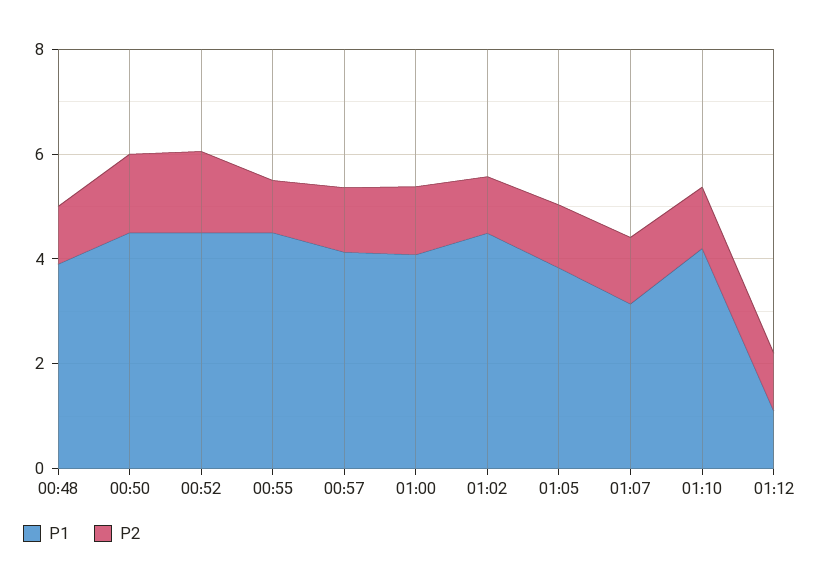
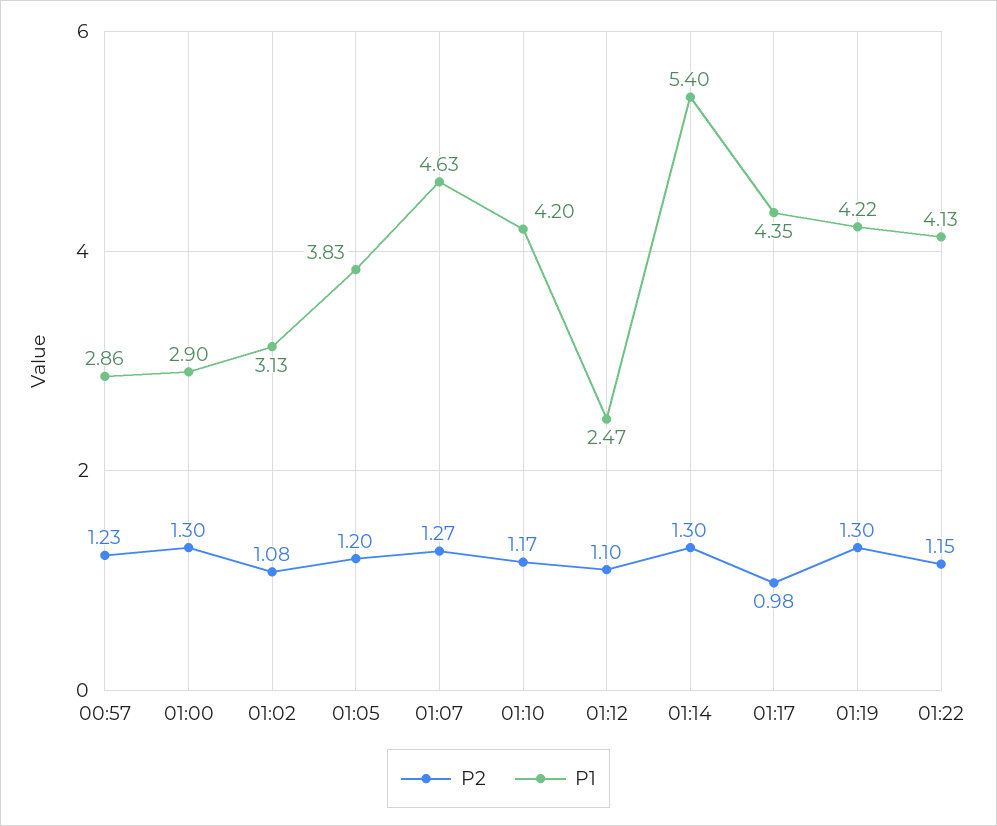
P1, 00:48: 4 -> none
P2, 00:48: 1 -> none
P1, 00:50: 4.5 -> none
P2, 00:50: 1.5 -> none
P1, 00:52: 4.5 -> none
P2, 00:52: 1.5 -> none
P1, 00:55: 4.5 -> none
P2, 00:55: 1 -> none
P1, 00:57: 4 -> 2.86
P1, 01:00: 4 -> 2.9
P1, 01:02: 4.5 -> 3.13
P1, 01:07: 3 -> 4.63
P1, 01:12: 1 -> 2.47
P2, 01:14: none -> 1.3
P1, 01:14: none -> 5.4
P2, 01:17: none -> 0.98
P1, 01:17: none -> 4.35
P2, 01:19: none -> 1.3
P1, 01:19: none -> 4.22
P2, 01:22: none -> 1.15
P1, 01:22: none -> 4.13

